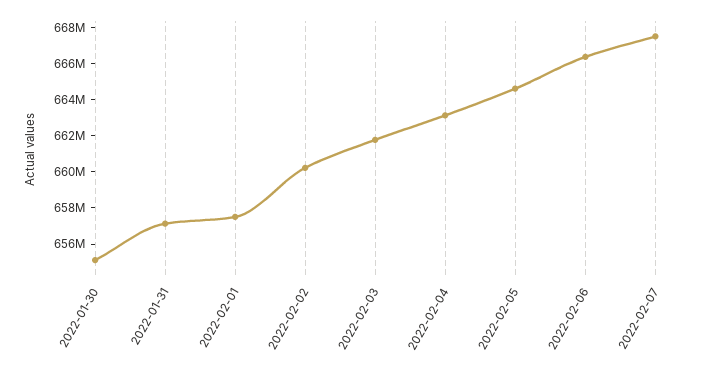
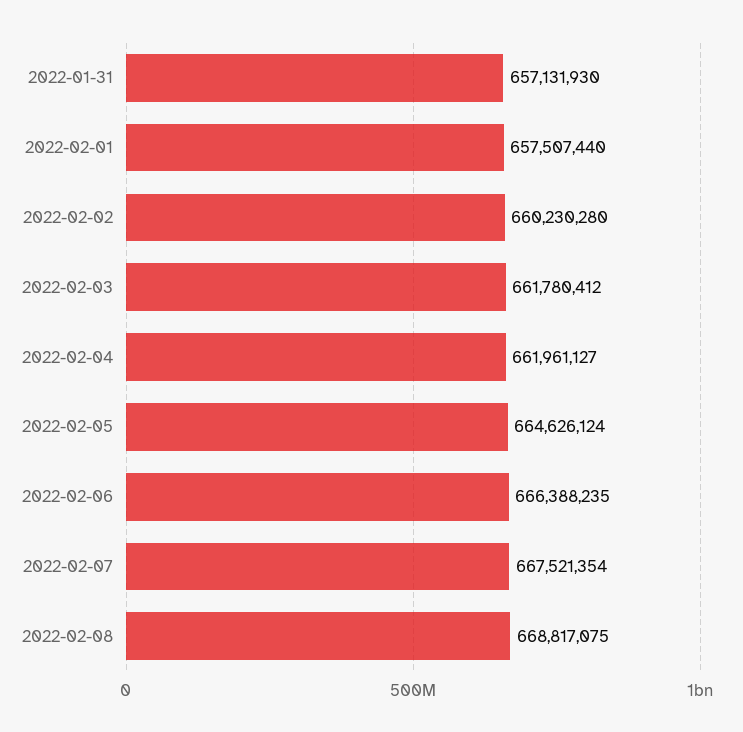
2022-01-30: 655000000 -> none
2022-02-04: 663000000 -> 661961127
2022-02-08: none -> 668817075

